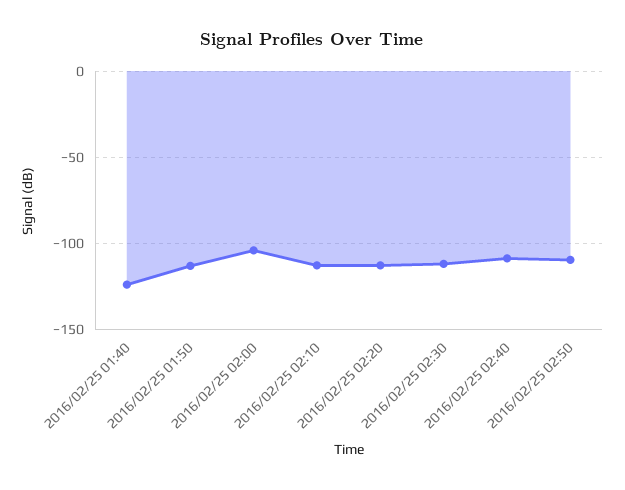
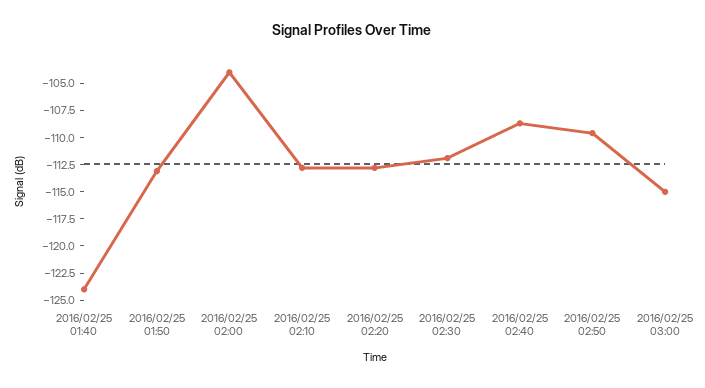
2016/02/25 03:00: none -> -115

